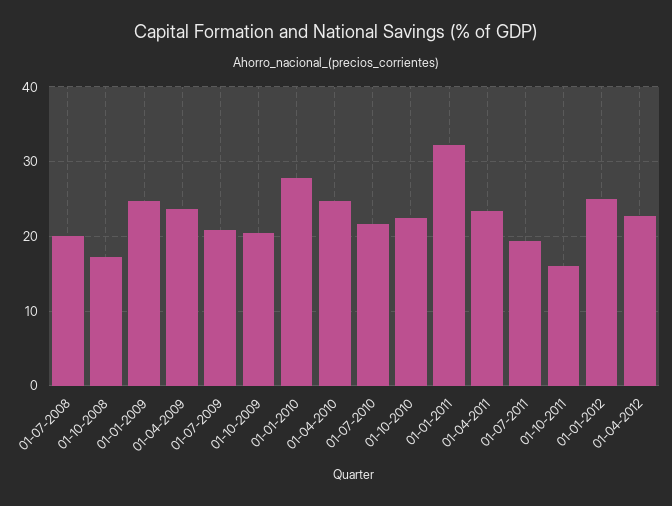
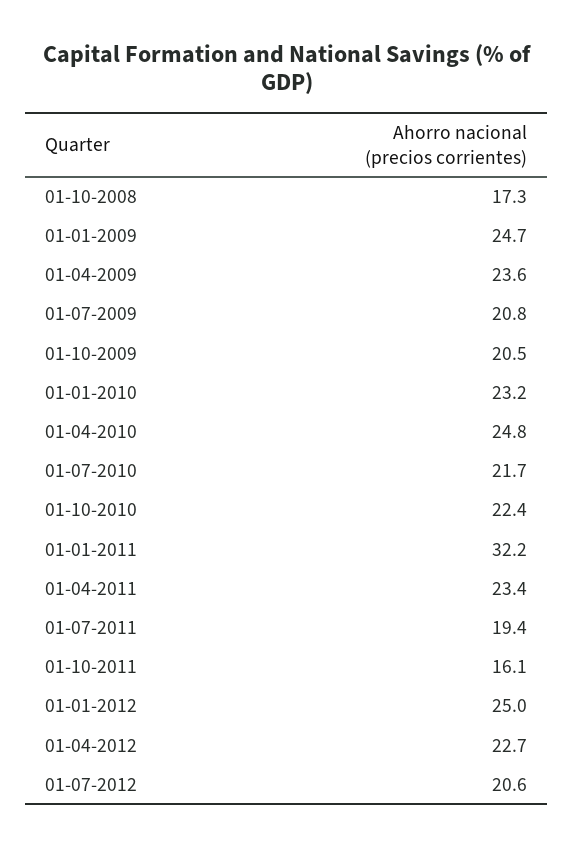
01-07-2008: 20 -> none
01-01-2010: 28 -> 23.2
01-07-2012: none -> 20.6

